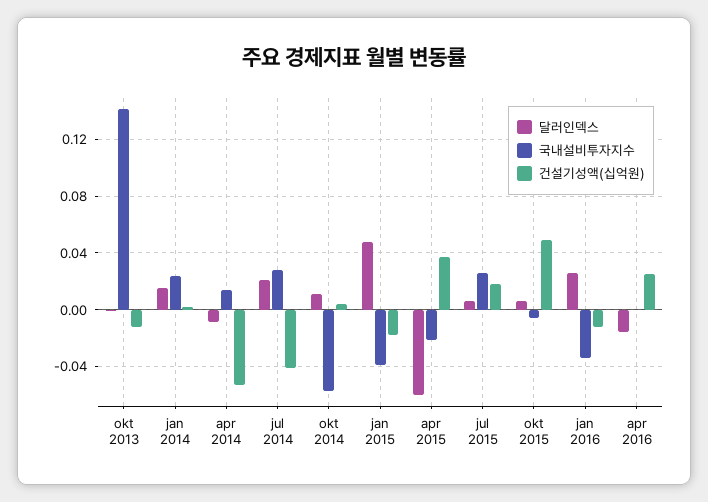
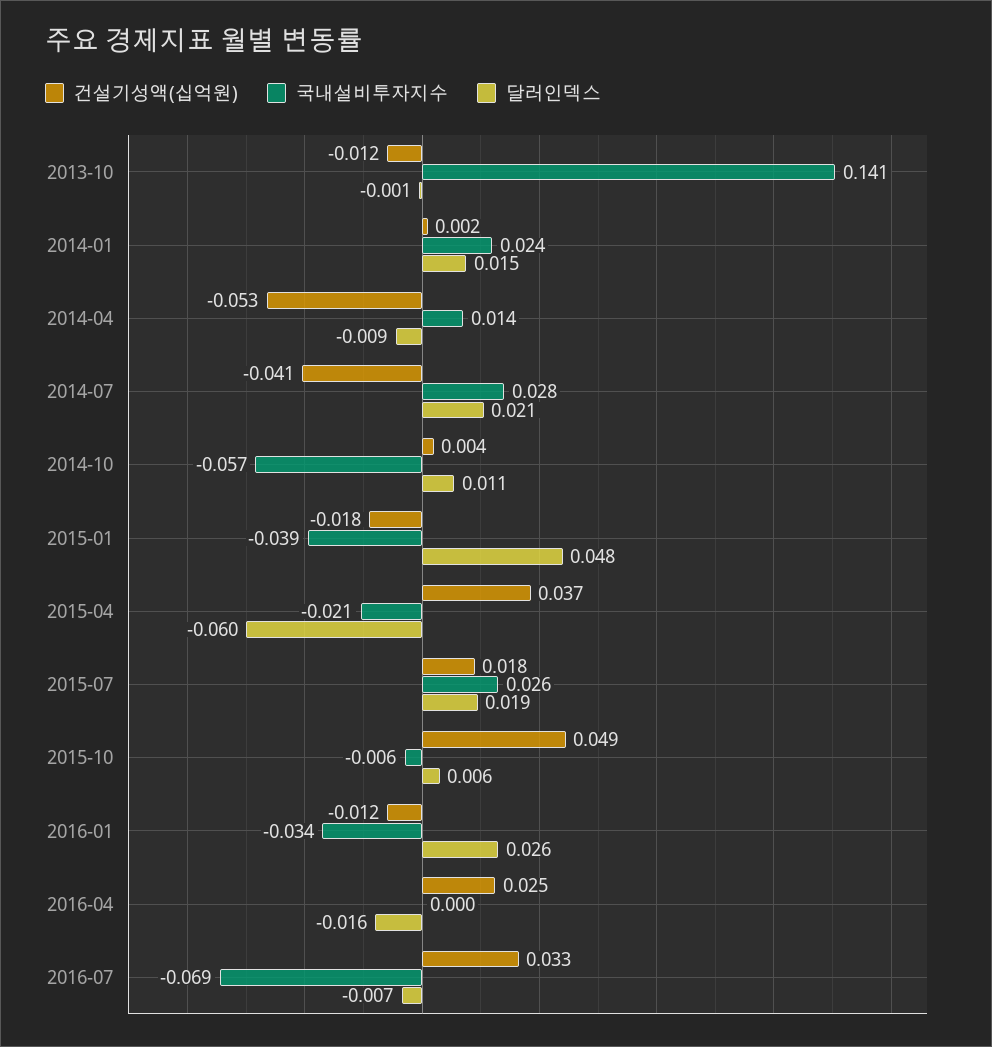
달러인덱스, jul 2015: 0.005 -> 0.019
건설기성액(십억원), 2016-07: none -> 0.033
국내설비투자지수, 2016-07: none -> -0.069
달러인덱스, 2016-07: none -> -0.007

